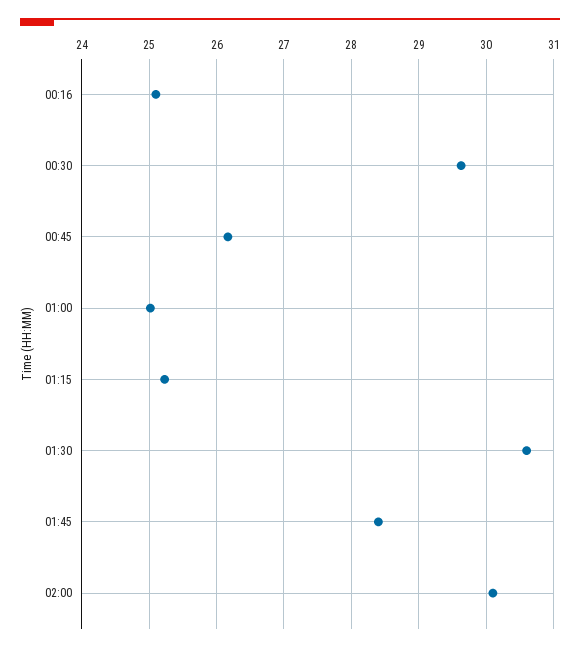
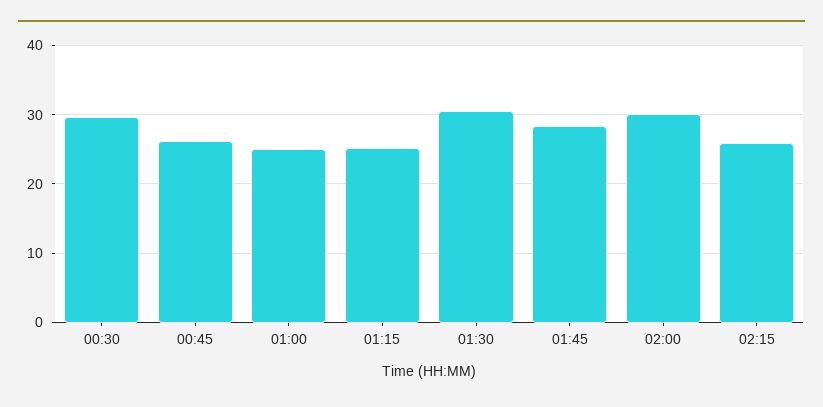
00:16: 25.1 -> none
02:15: none -> 26

